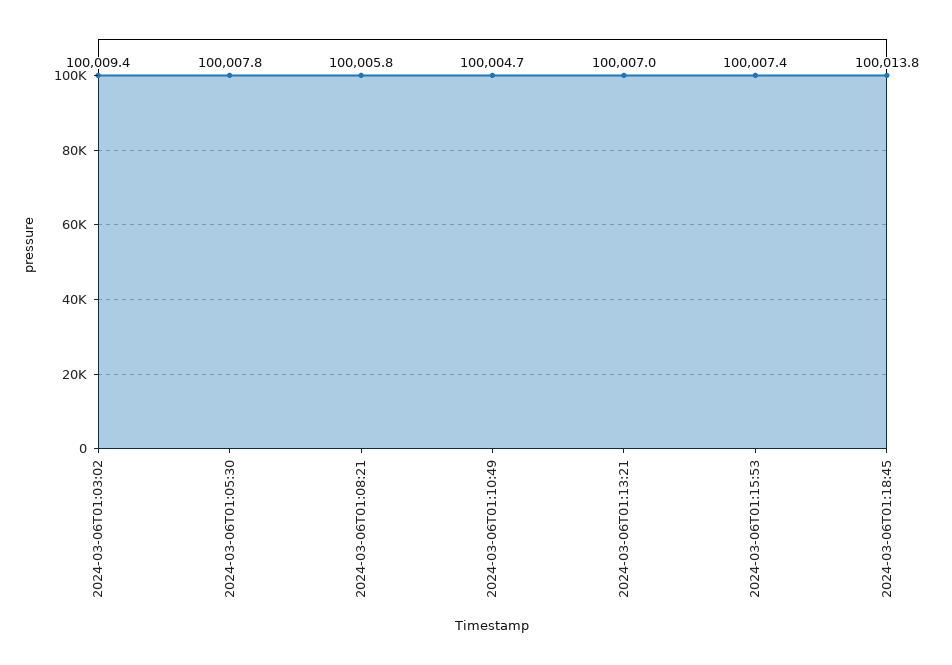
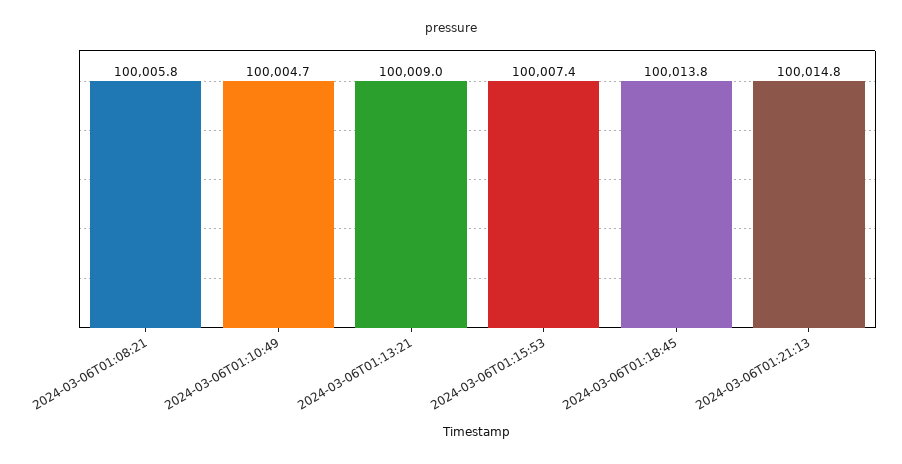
2024-03-06T01:03:02: 100009.4 -> none
2024-03-06T01:05:30: 100007.8 -> none
2024-03-06T01:13:21: 100007 -> 100009
2024-03-06T01:21:13: none -> 100014.8

